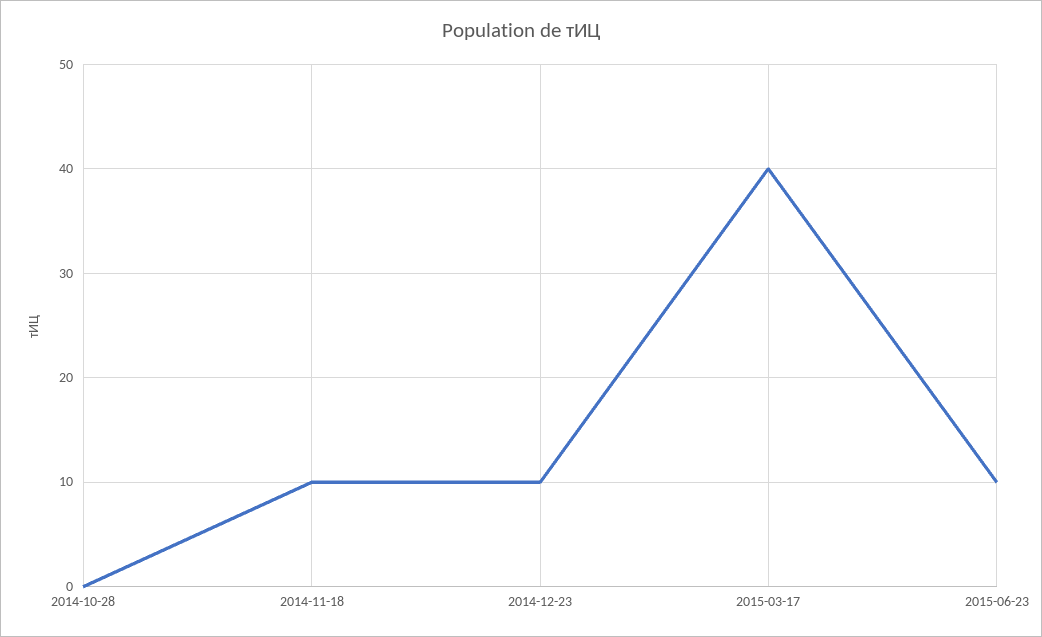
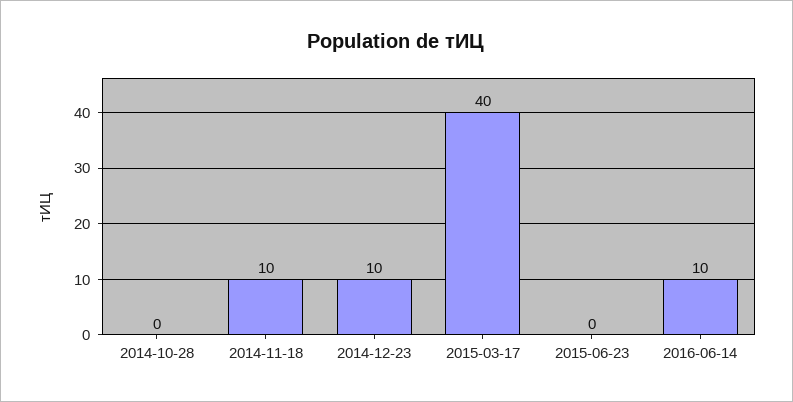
2015-06-23: 10 -> 0
2016-06-14: none -> 10

